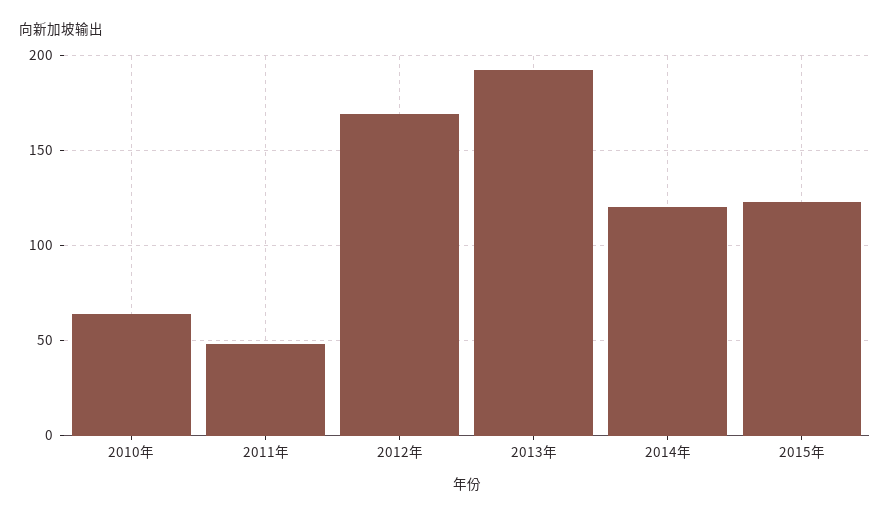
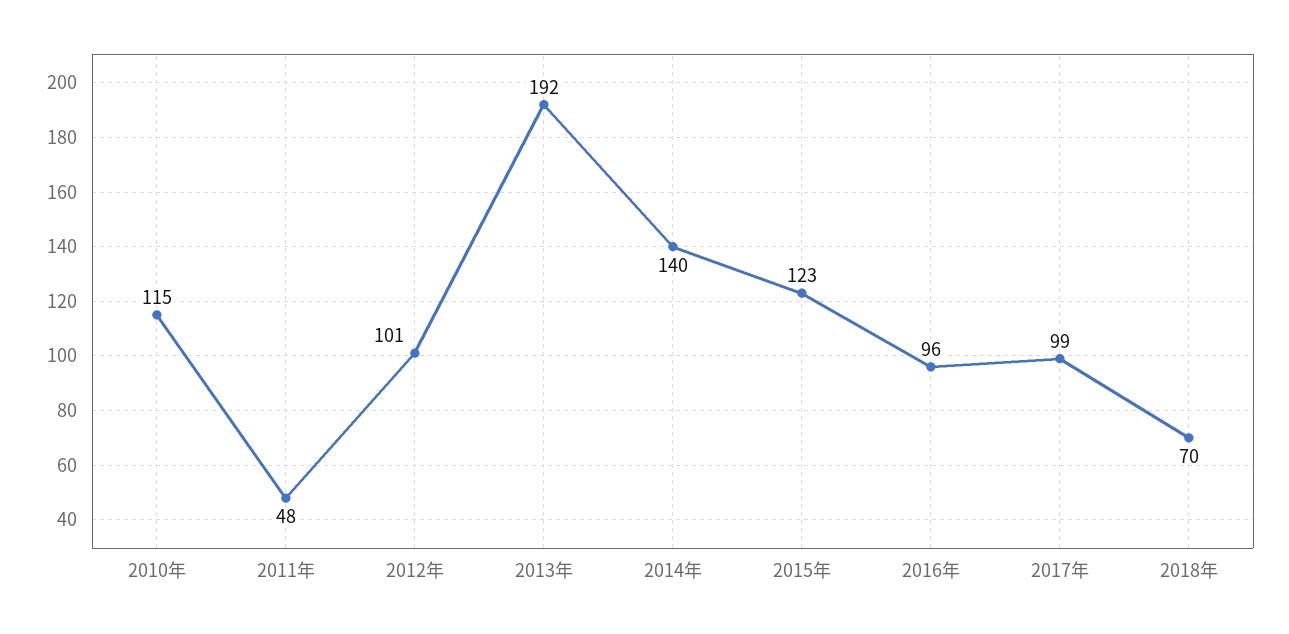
2010年: 65 -> 115
2012年: 170 -> 101
2014年: 120 -> 140
2016年: none -> 96
2017年: none -> 99
2018年: none -> 70

